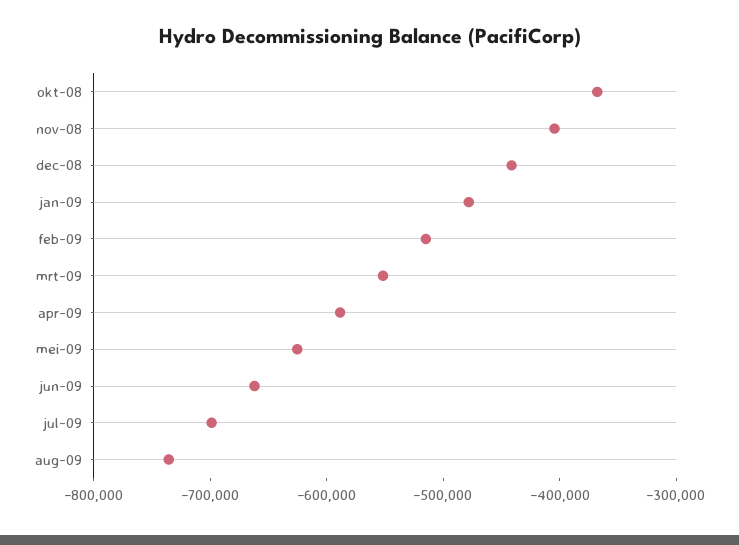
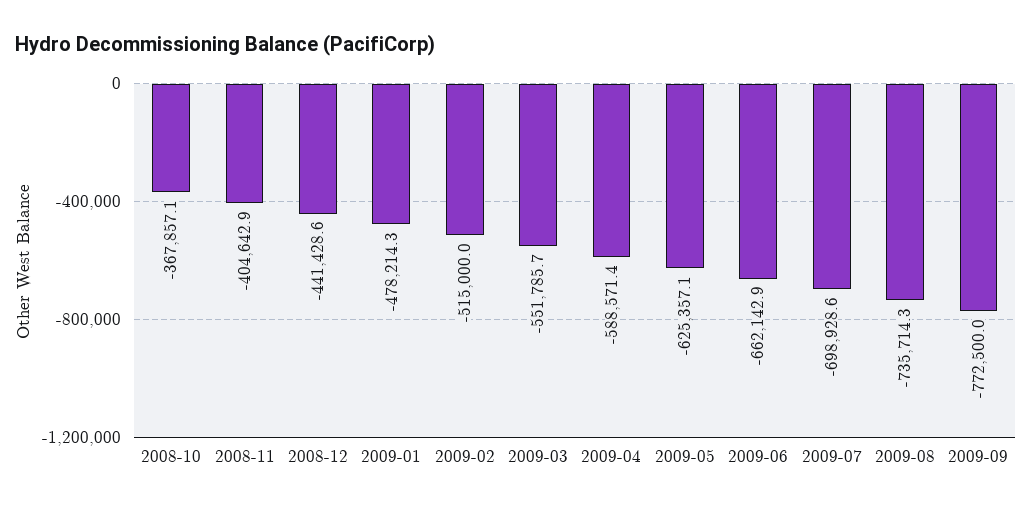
2009-09: none -> -772500

